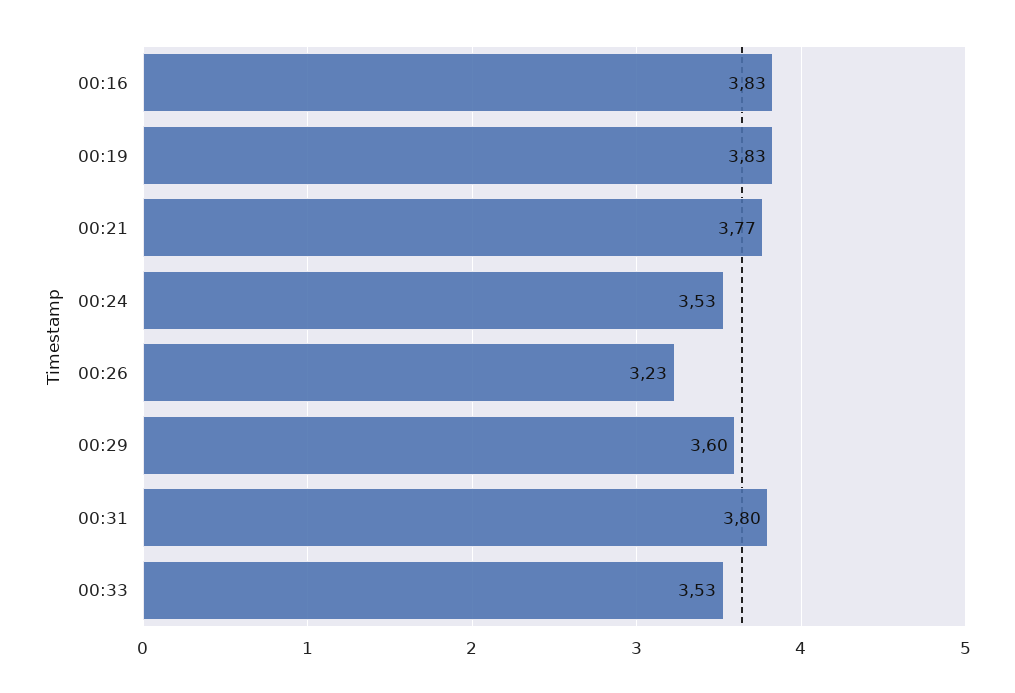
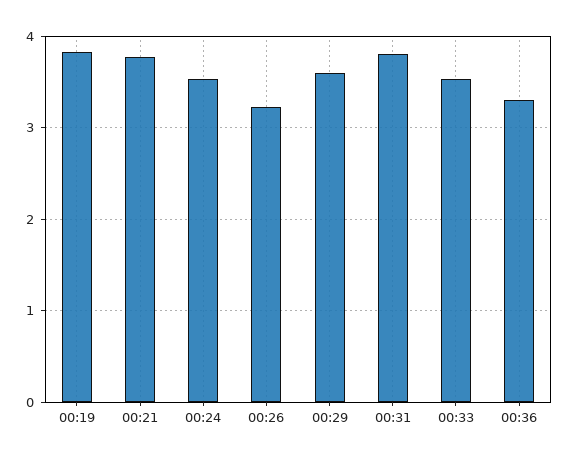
00:16: 3.83 -> none
00:36: none -> 3.3

